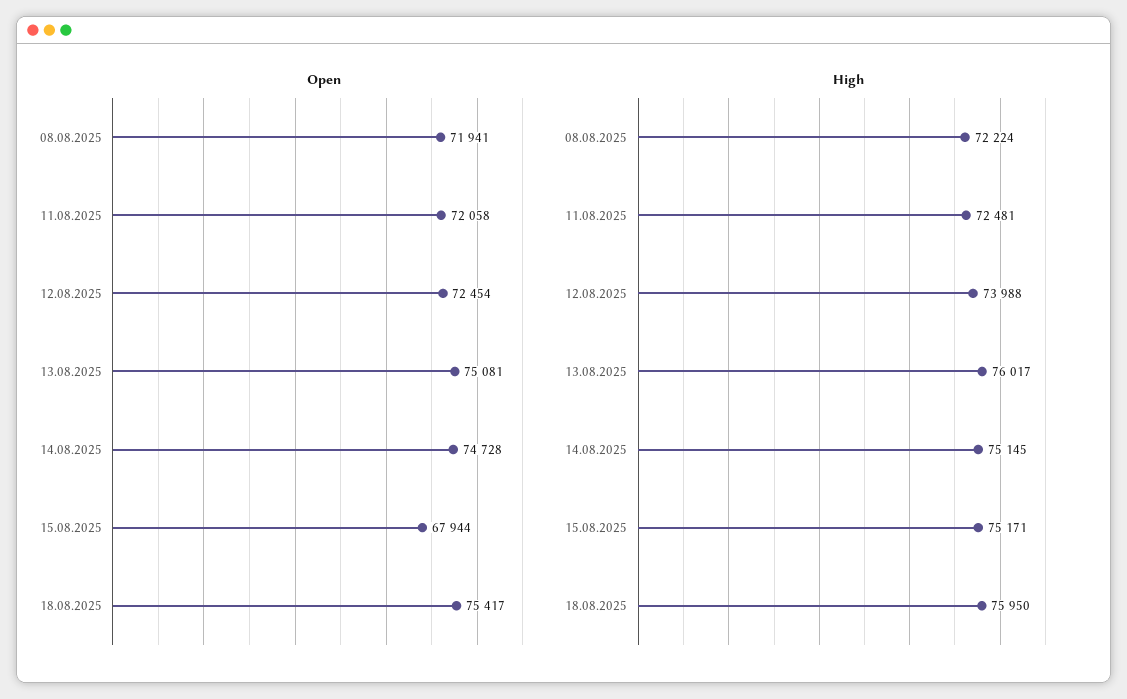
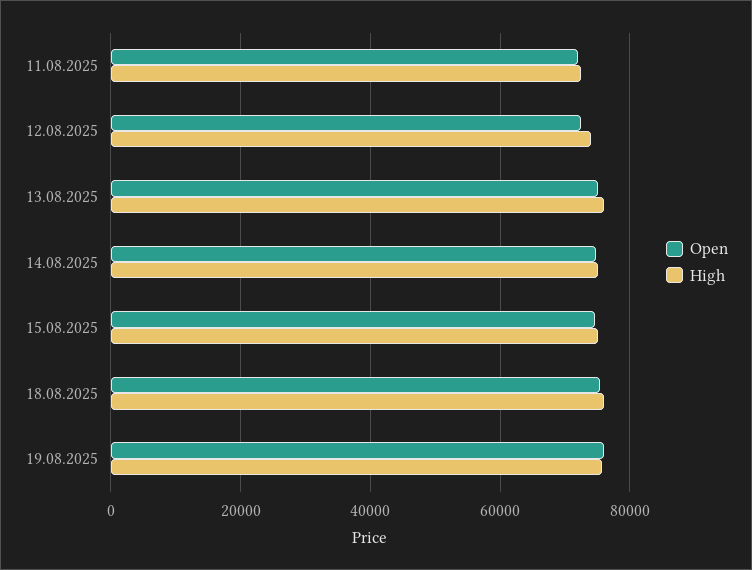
Open, 08.08.2025: 71941 -> none
Open, 15.08.2025: 67944 -> 74000
High, 08.08.2025: 72224 -> none
Open, 19.08.2025: none -> 76000
High, 19.08.2025: none -> 76000

